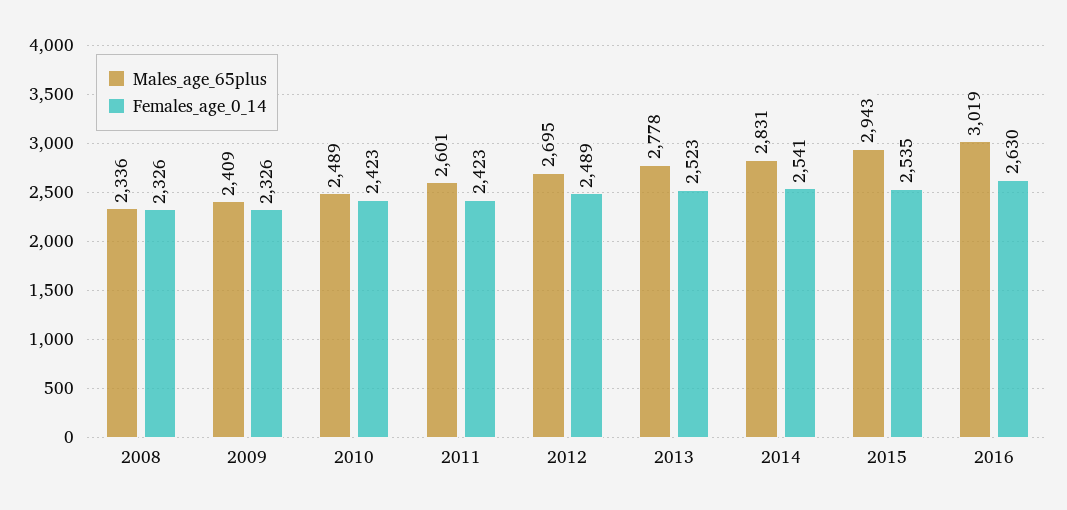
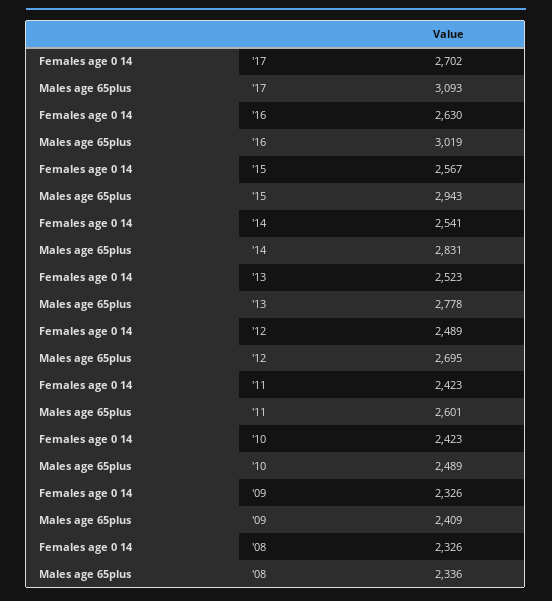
Females_age_0_14, 2015: 2535 -> 2567
Females_age_0_14, '17: none -> 2702
Males_age_65plus, '17: none -> 3093

